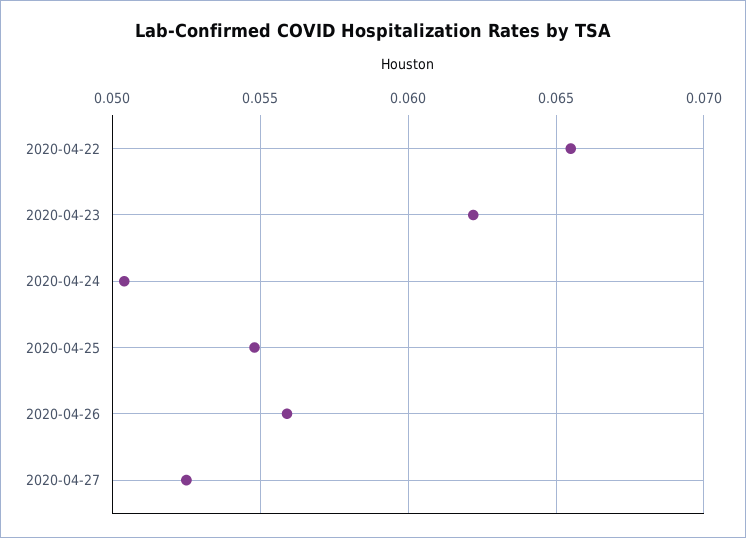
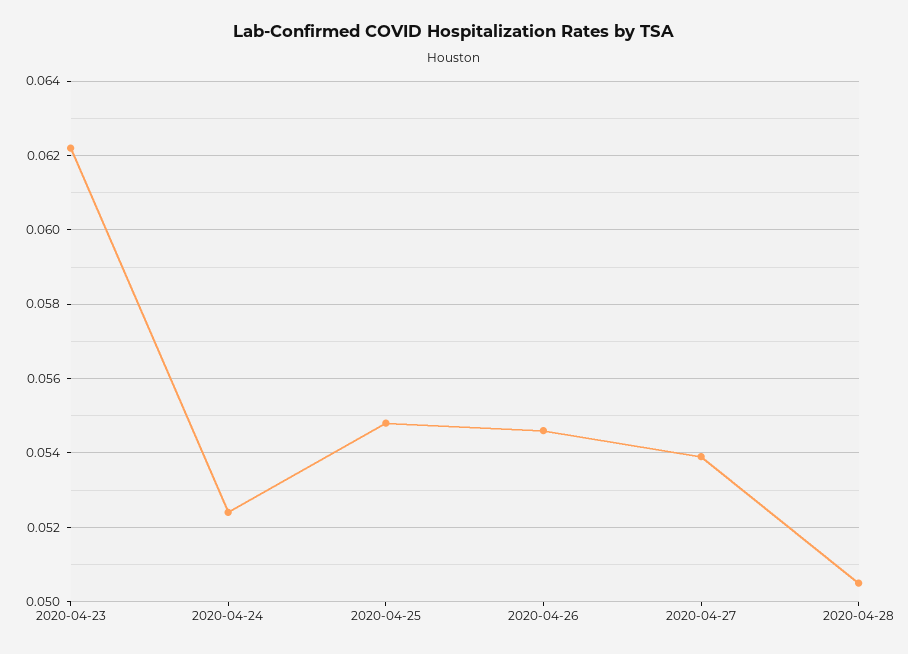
2020-04-22: 0.0655 -> none
2020-04-24: 0.0505 -> 0.0525
2020-04-26: 0.056 -> 0.0545
2020-04-27: 0.0525 -> 0.054
2020-04-28: none -> 0.0505

